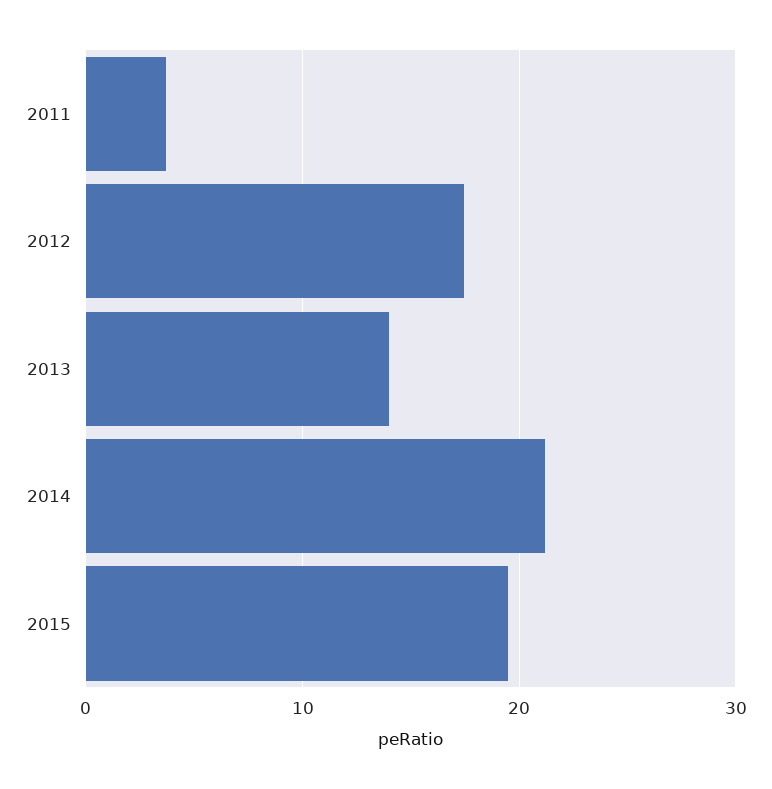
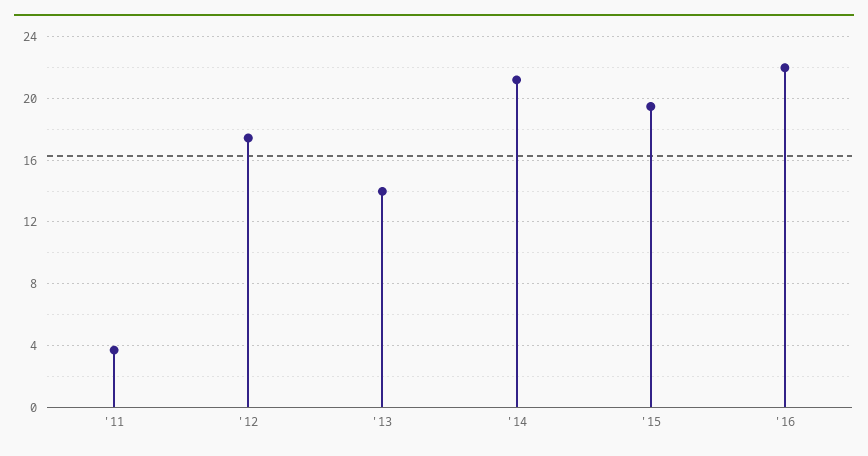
'16: none -> 22

